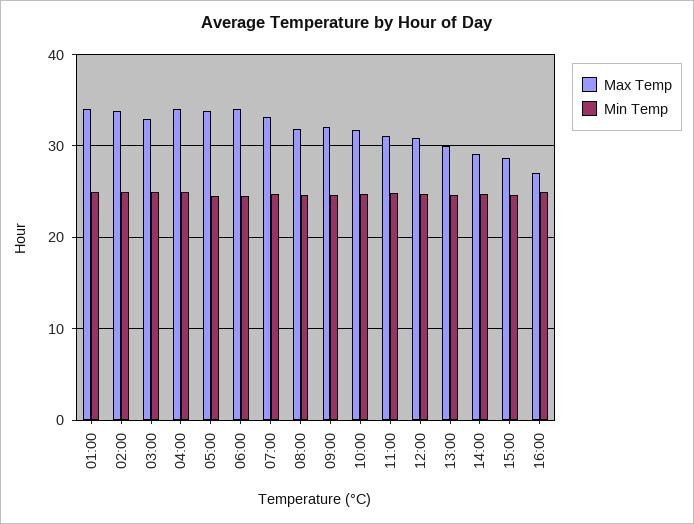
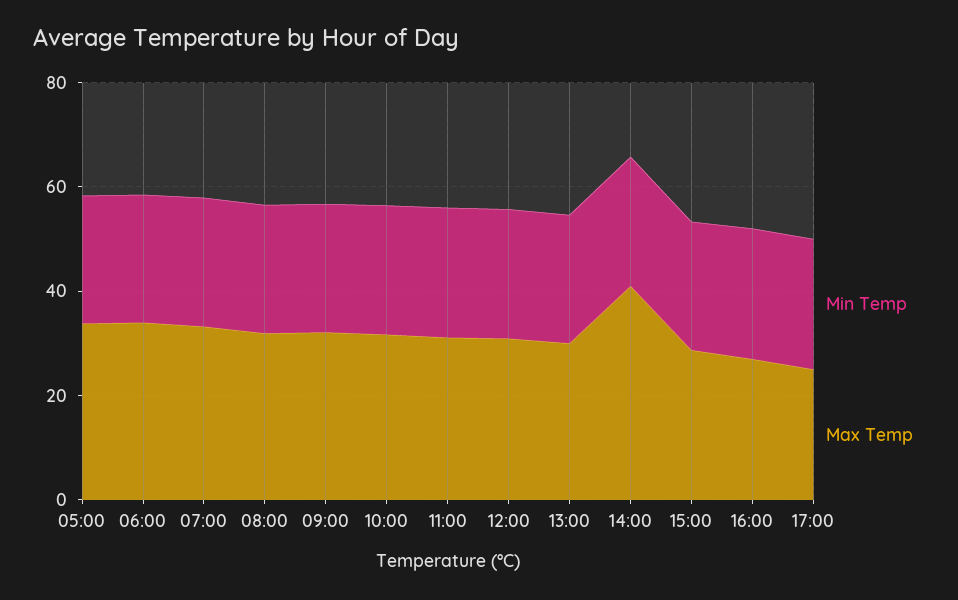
Max Temp, 01:00: 34 -> none
Min Temp, 01:00: 25 -> none
Max Temp, 02:00: 34 -> none
Min Temp, 02:00: 25 -> none
Max Temp, 03:00: 33 -> none
Min Temp, 03:00: 25 -> none
Max Temp, 04:00: 34 -> none
Min Temp, 04:00: 25 -> none
Max Temp, 14:00: 29 -> 40
Min Temp, 17:00: none -> 25
Max Temp, 17:00: none -> 25

